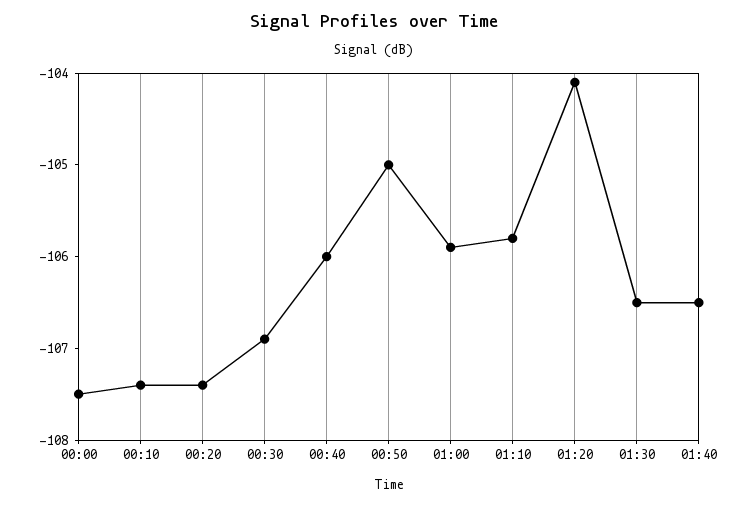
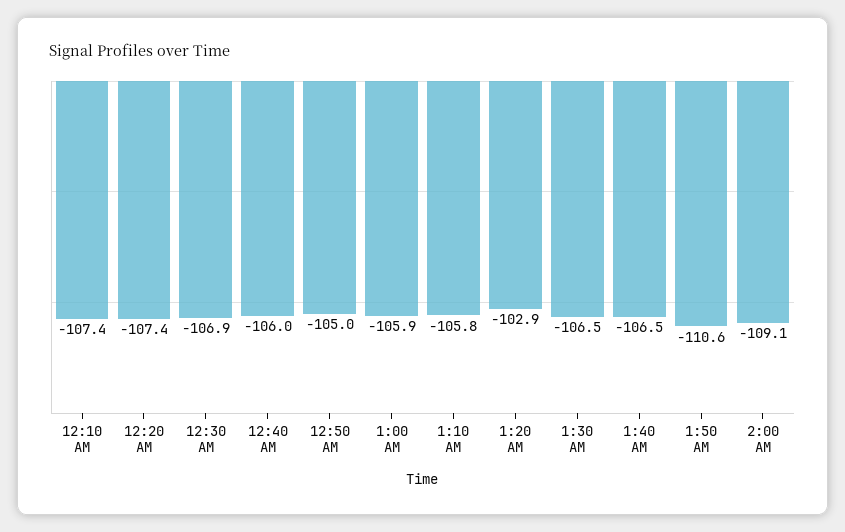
00:00: -107.5 -> none
01:20: -104.1 -> -102.9
1:50 AM: none -> -110.6
2:00 AM: none -> -109.1

